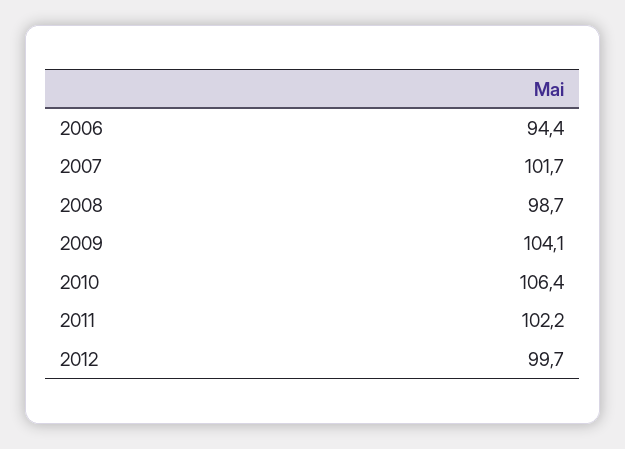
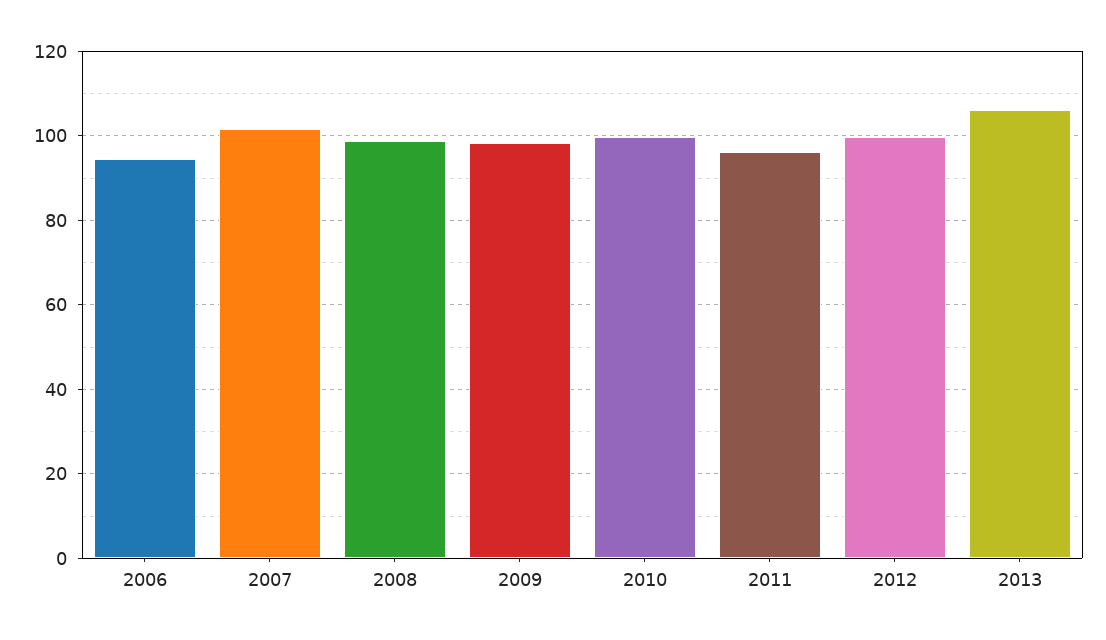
2009: 104.1 -> 98
2010: 106.4 -> 100
2011: 102.2 -> 96
2013: none -> 106

